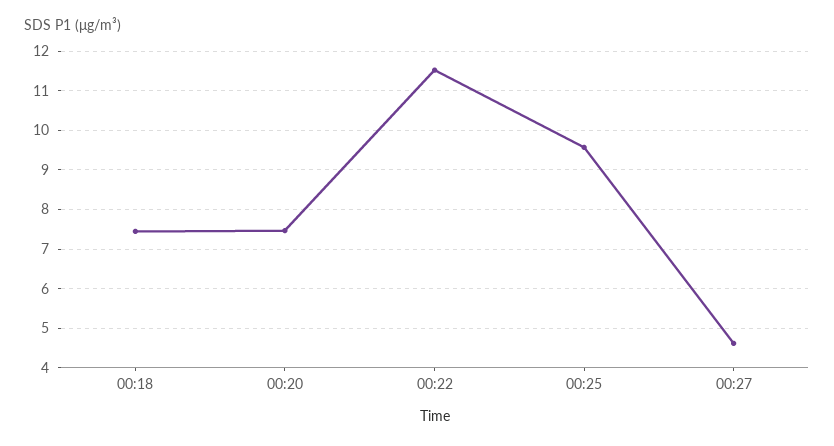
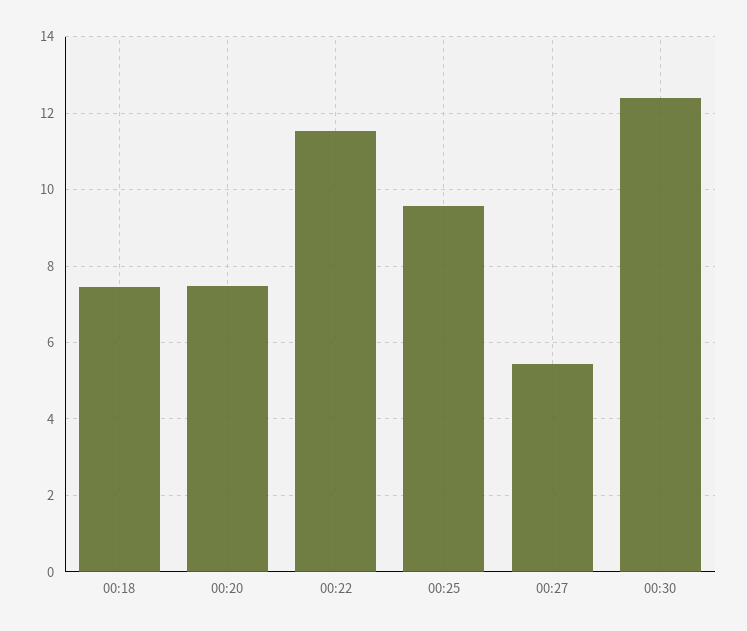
00:27: 4.6 -> 5.4
00:30: none -> 12.4

